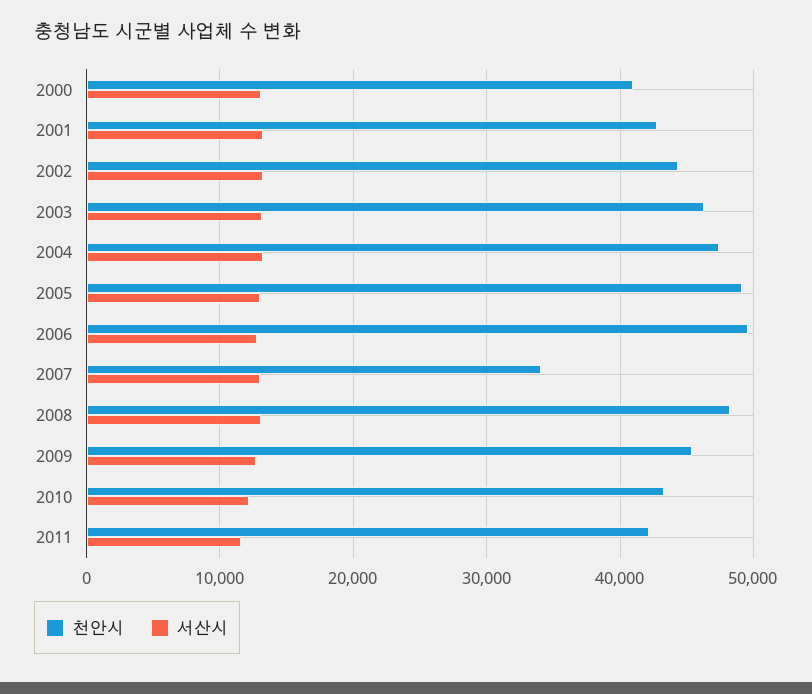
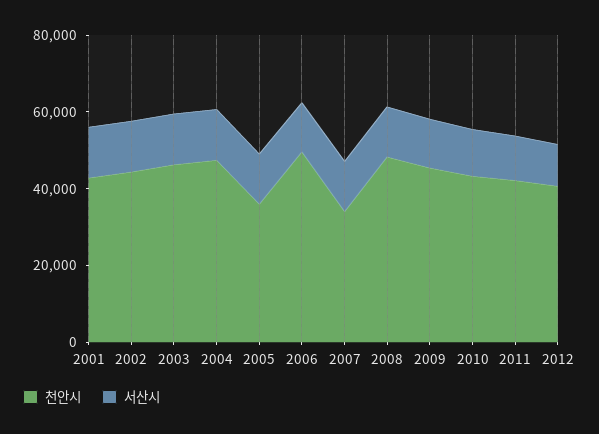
천안시, 2000: 41000 -> none
서산시, 2000: 13000 -> none
천안시, 2005: 49000 -> 35000
천안시, 2012: none -> 40000
서산시, 2012: none -> 10000

